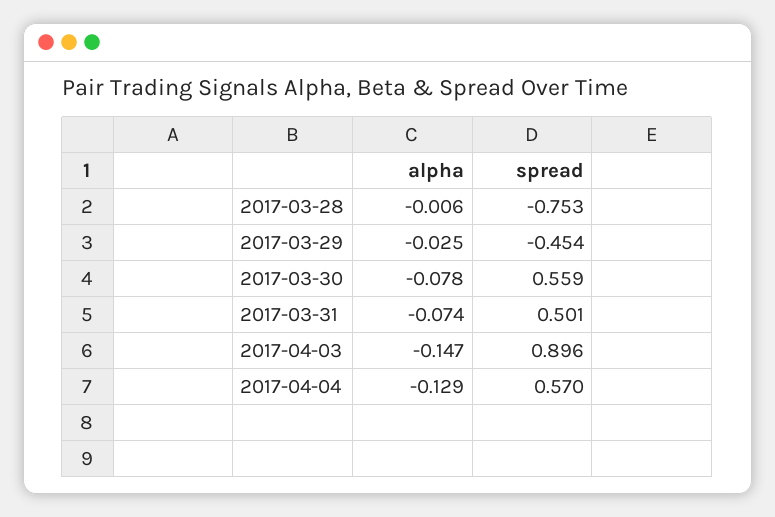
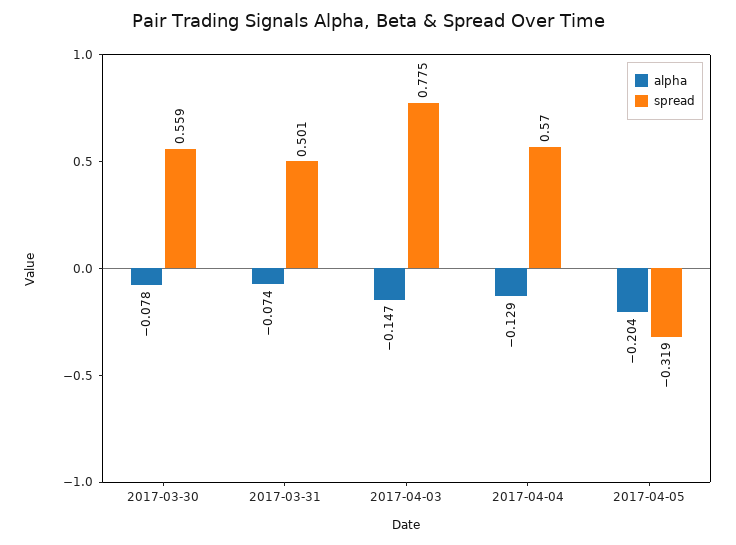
alpha, 2017-03-28: -0.006 -> none
spread, 2017-03-28: -0.753 -> none
alpha, 2017-03-29: -0.025 -> none
spread, 2017-03-29: -0.454 -> none
spread, 2017-04-03: 0.896 -> 0.775
alpha, 2017-04-05: none -> -0.204
spread, 2017-04-05: none -> -0.319

